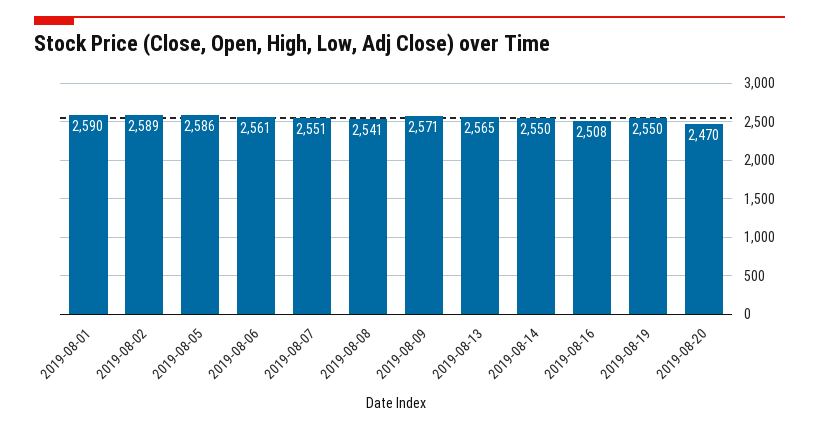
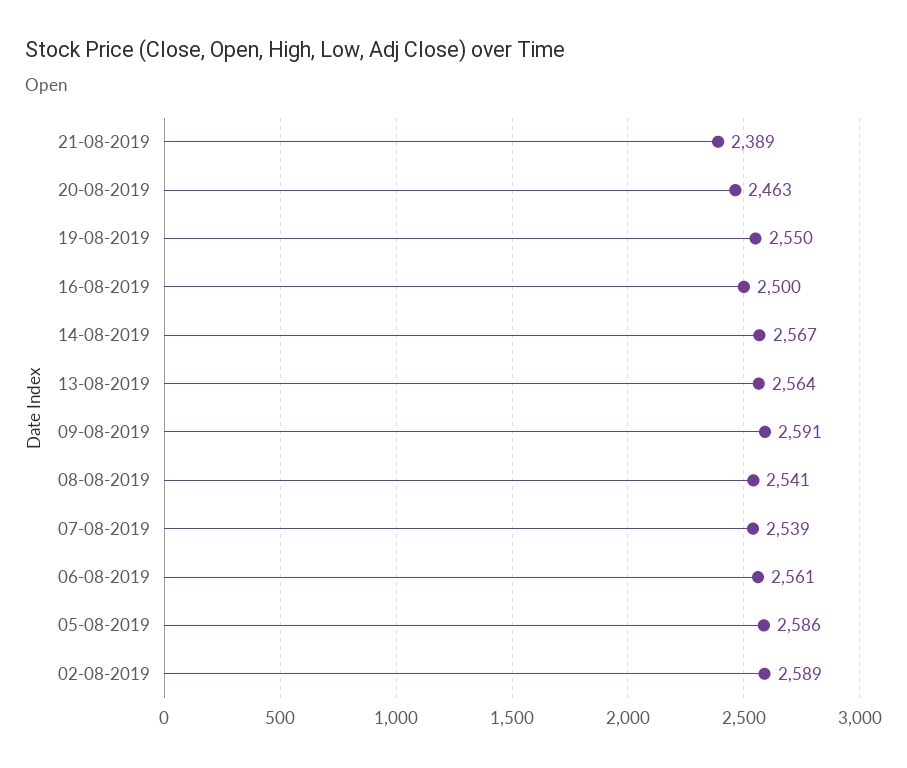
2019-08-01: 2590 -> none
2019-08-07: 2551 -> 2539
2019-08-09: 2571 -> 2591
2019-08-13: 2565 -> 2564
2019-08-14: 2550 -> 2567
2019-08-16: 2508 -> 2500
2019-08-20: 2470 -> 2463
21-08-2019: none -> 2389

